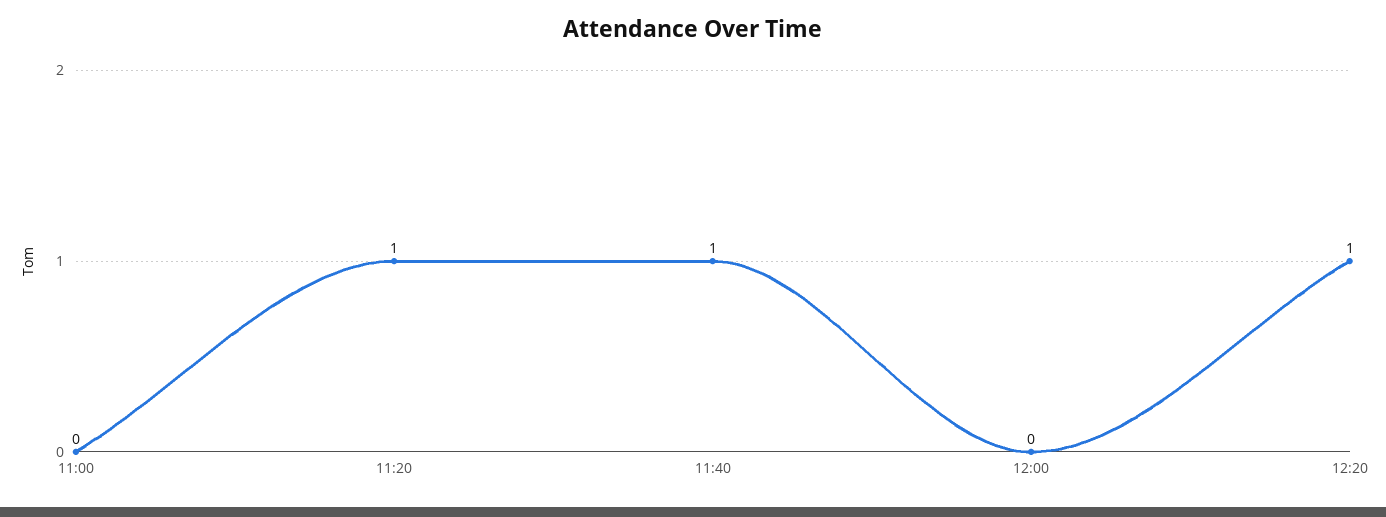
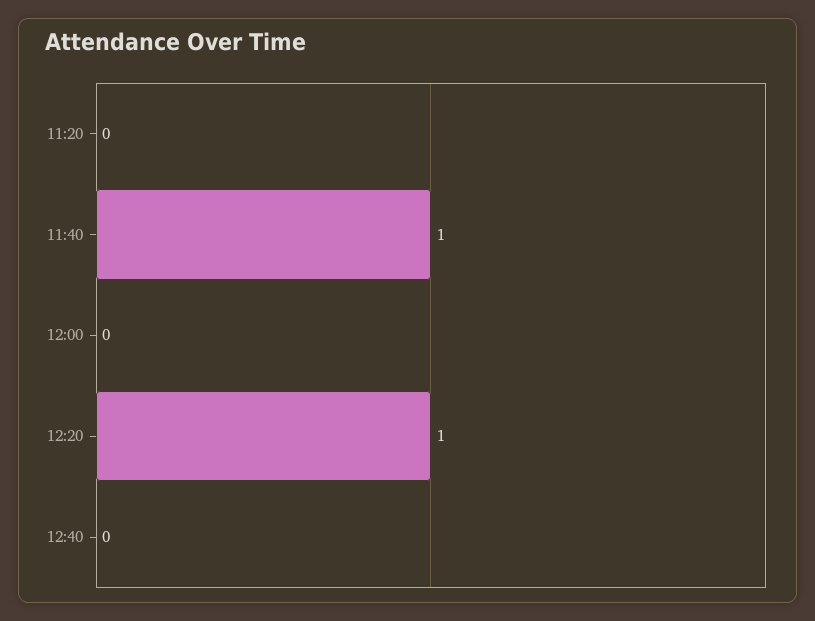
11:00: 0 -> none
11:20: 1 -> 0
12:40: none -> 0

